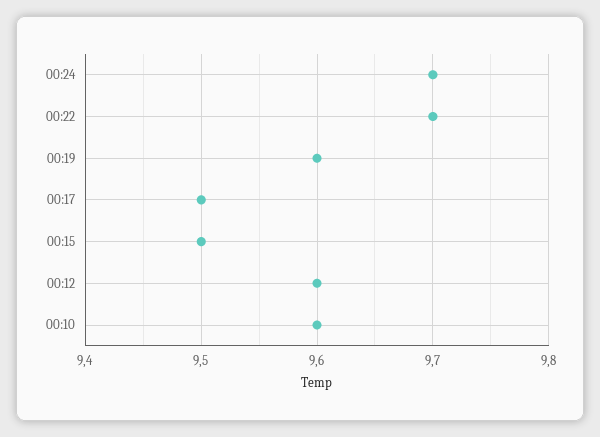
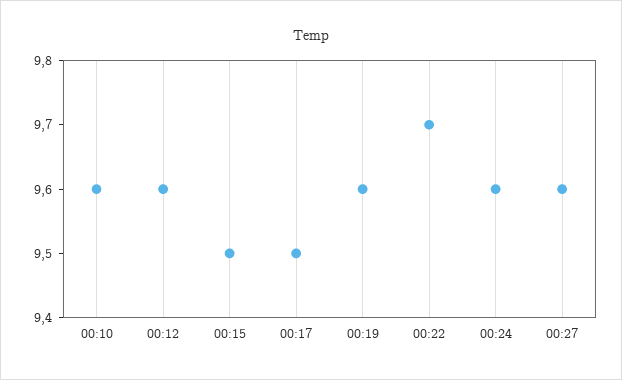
00:24: 9.7 -> 9.6
00:27: none -> 9.6

